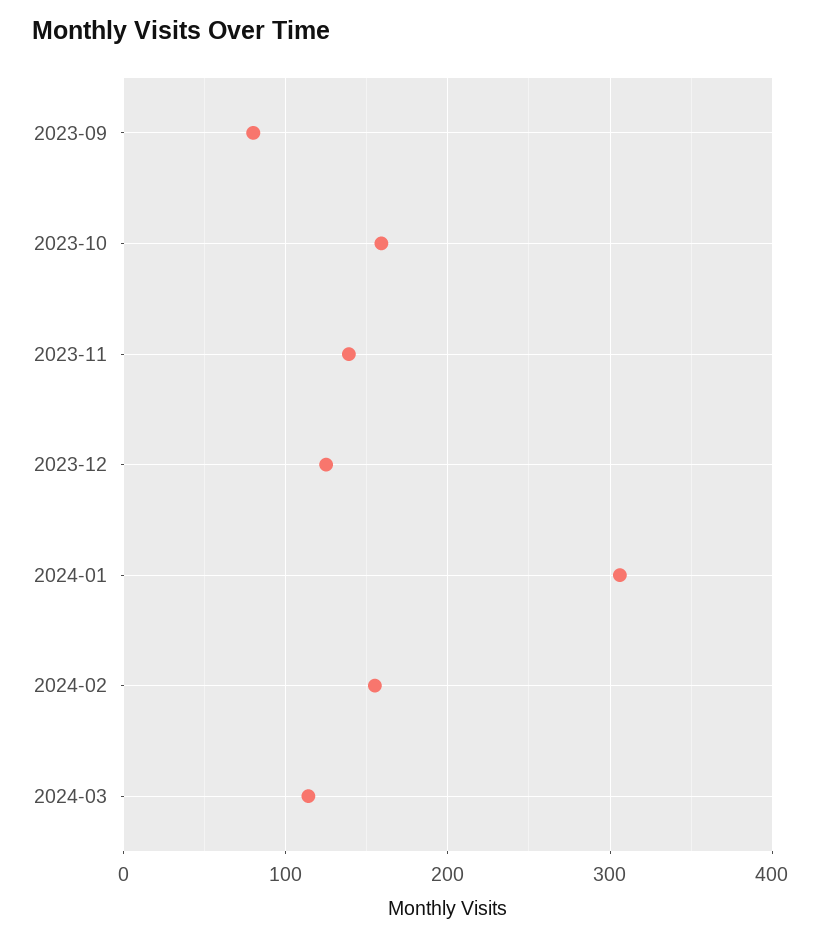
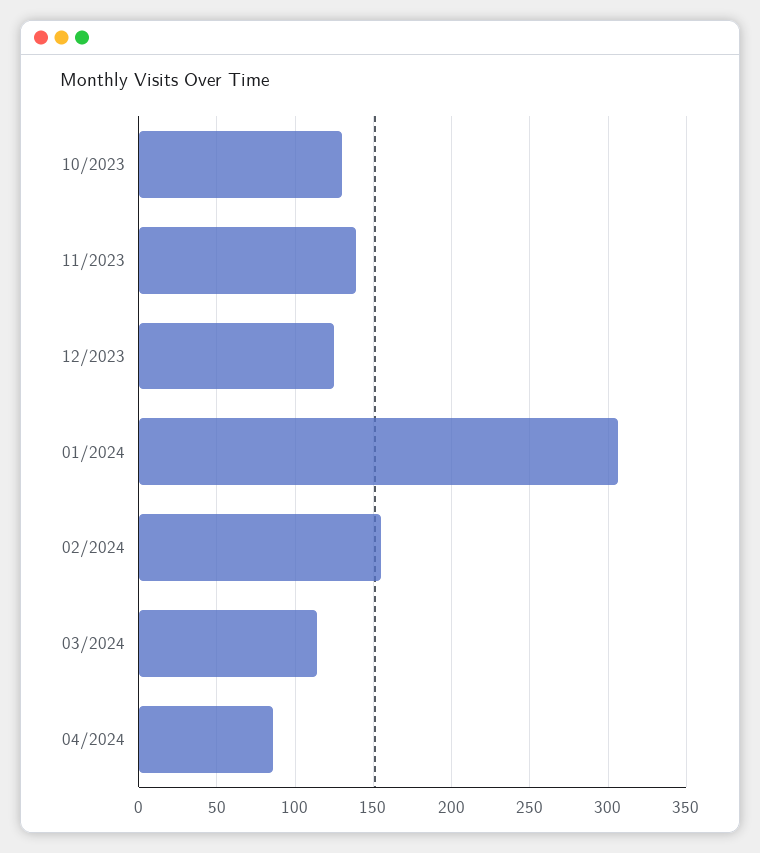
2023-09: 80 -> none
2023-10: 160 -> 130
04/2024: none -> 85

